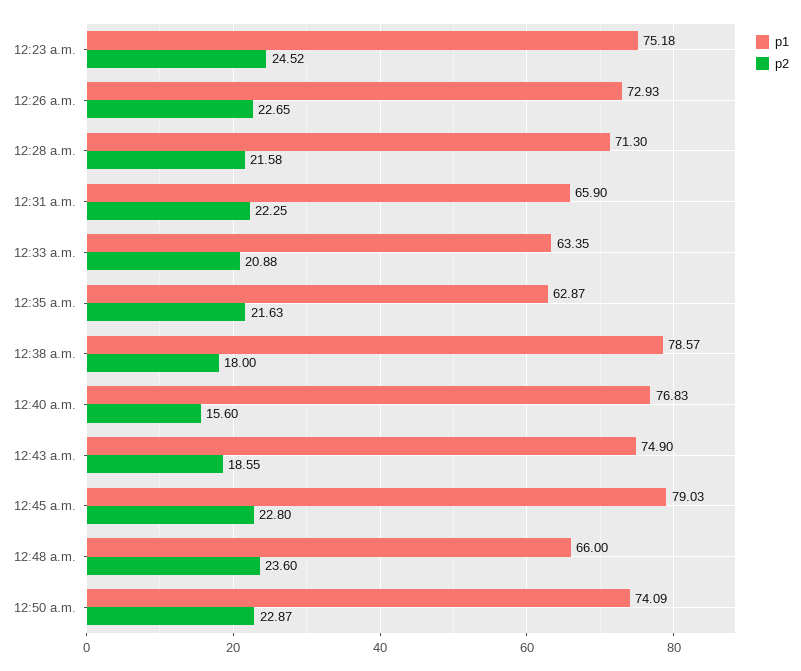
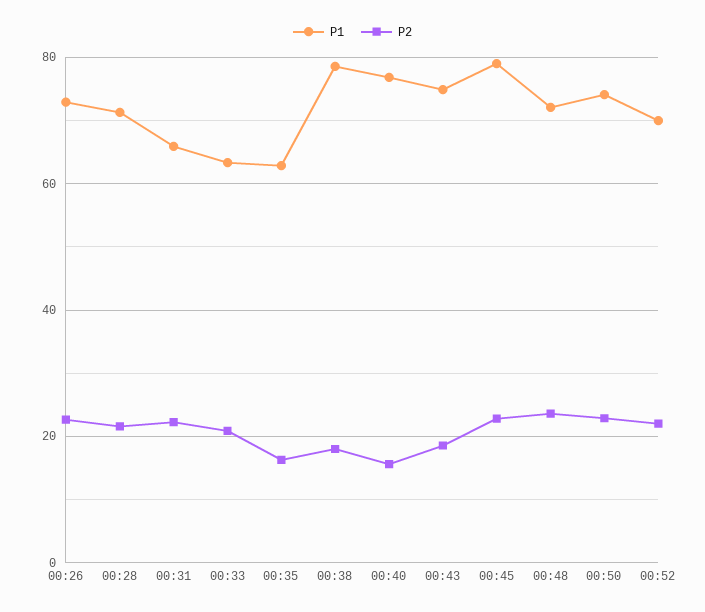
p1, 12:23 a.m.: 75.18 -> none
p2, 12:23 a.m.: 24.52 -> none
p2, 12:35 a.m.: 21.63 -> 16
p1, 12:48 a.m.: 66 -> 72
p1, 00:52: none -> 70
p2, 00:52: none -> 22

